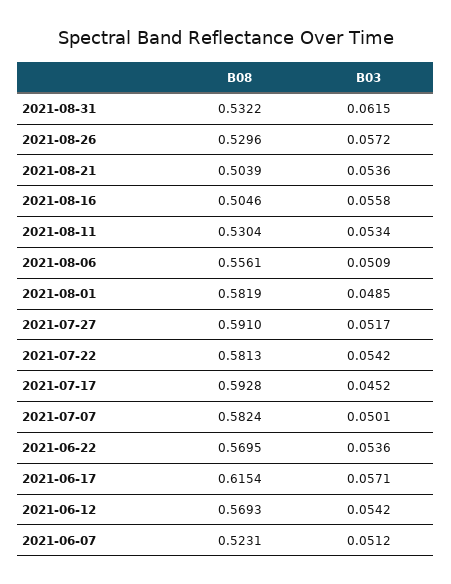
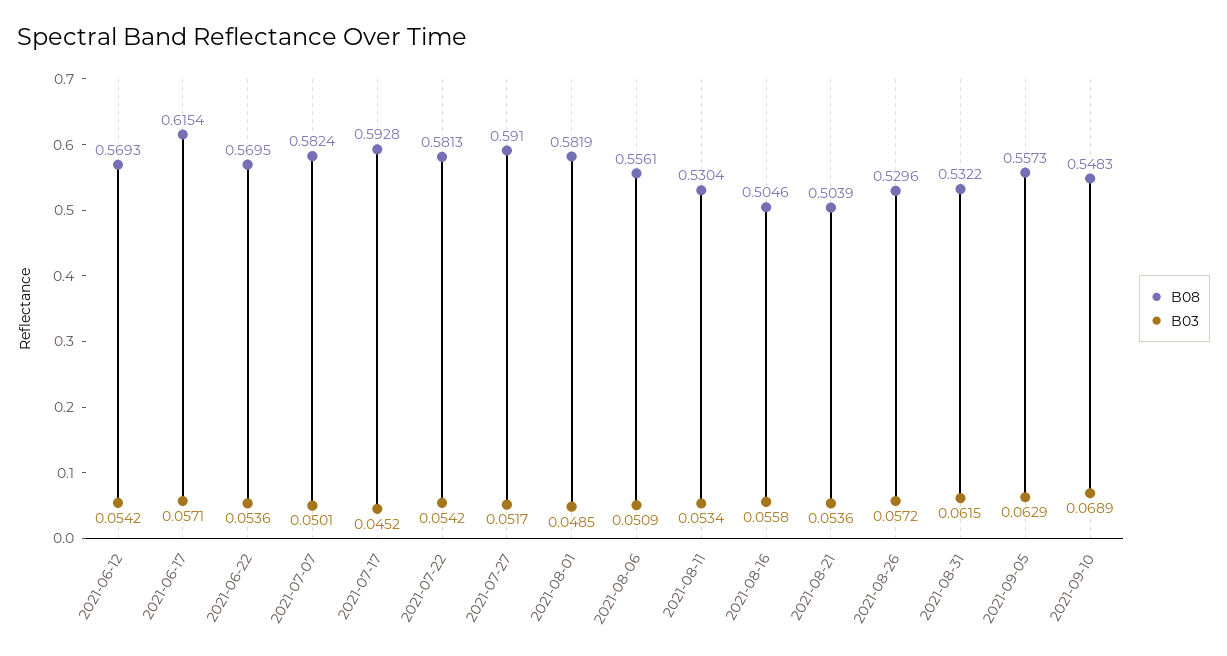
B08, 2021-06-07: 0.5231 -> none
B03, 2021-06-07: 0.0512 -> none
B08, 2021-09-05: none -> 0.5573
B03, 2021-09-05: none -> 0.0629
B08, 2021-09-10: none -> 0.5483
B03, 2021-09-10: none -> 0.0689

